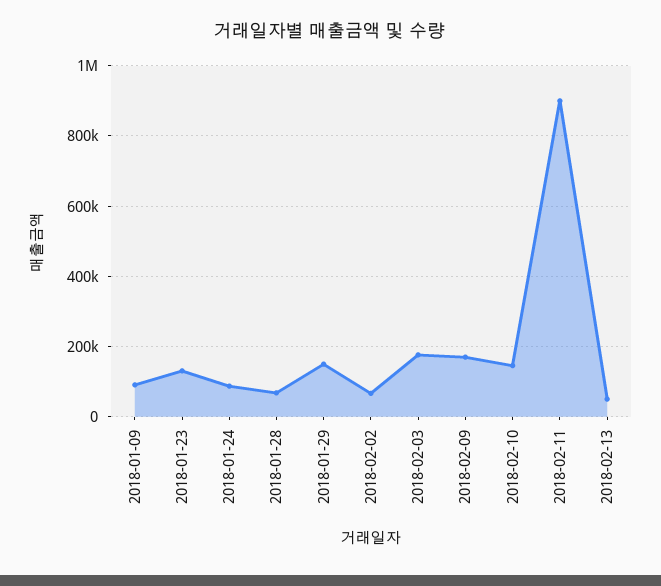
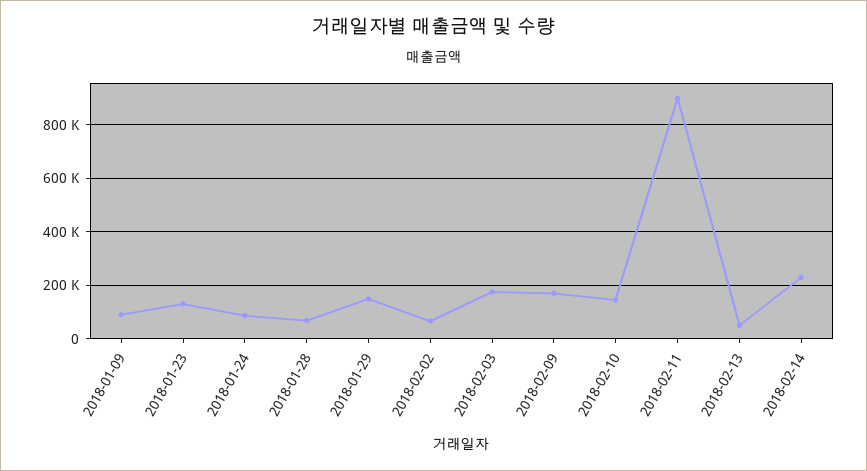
2018-02-14: none -> 225000

